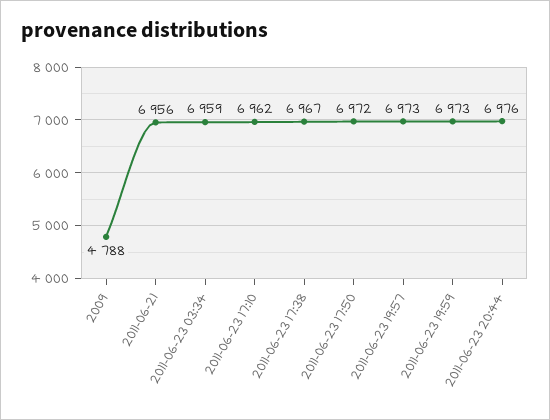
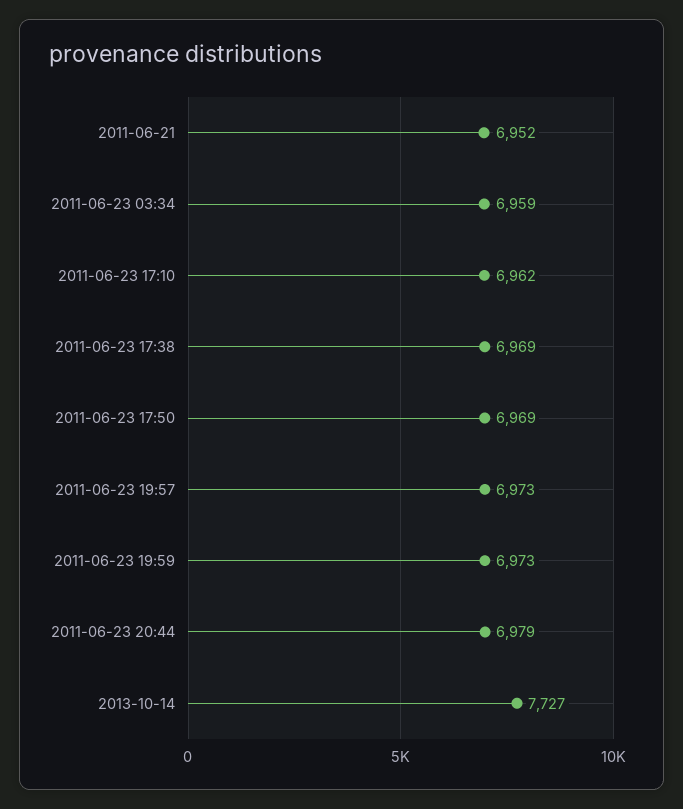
2009: 4788 -> none
2011-06-21: 6956 -> 6952
2011-06-23 17:38: 6967 -> 6969
2011-06-23 17:50: 6972 -> 6969
2011-06-23 20:44: 6976 -> 6979
2013-10-14: none -> 7727

